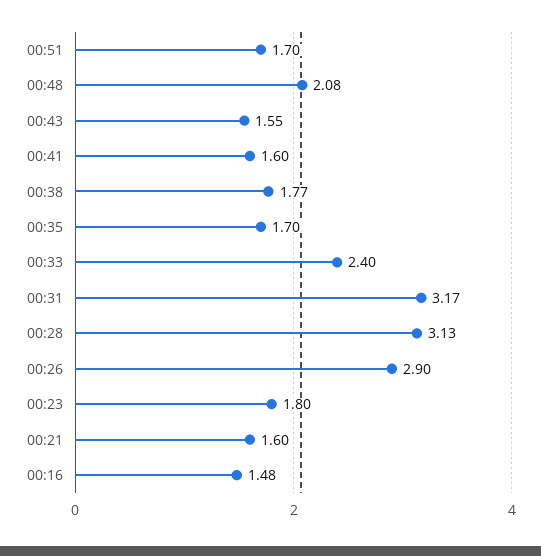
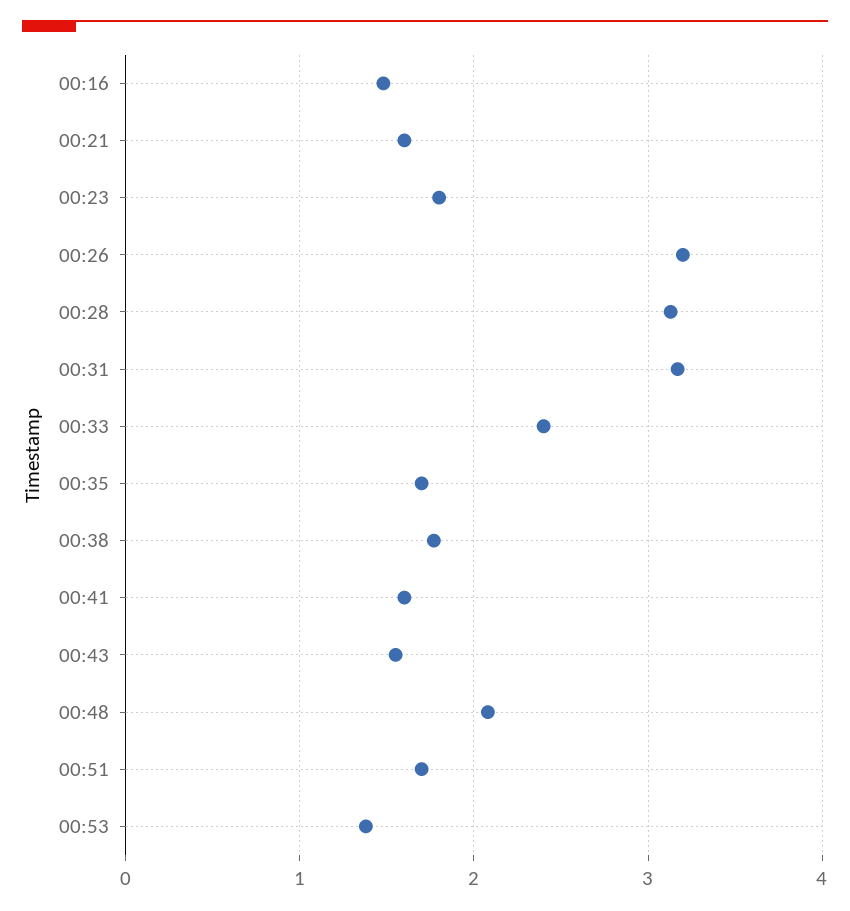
00:26: 2.9 -> 3.2
00:53: none -> 1.4

